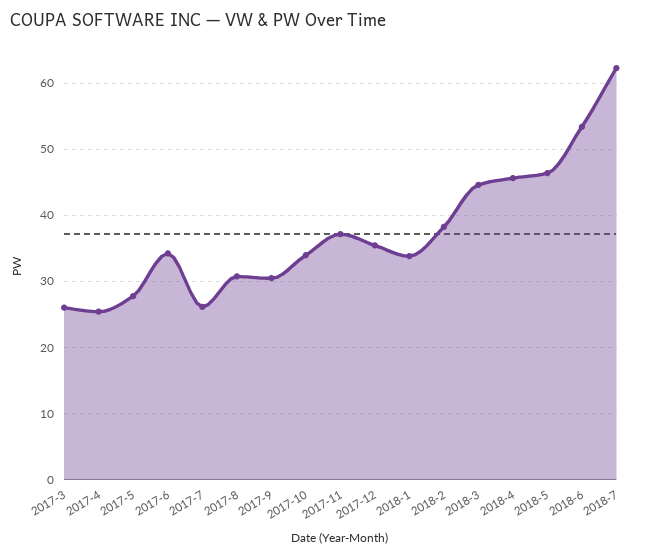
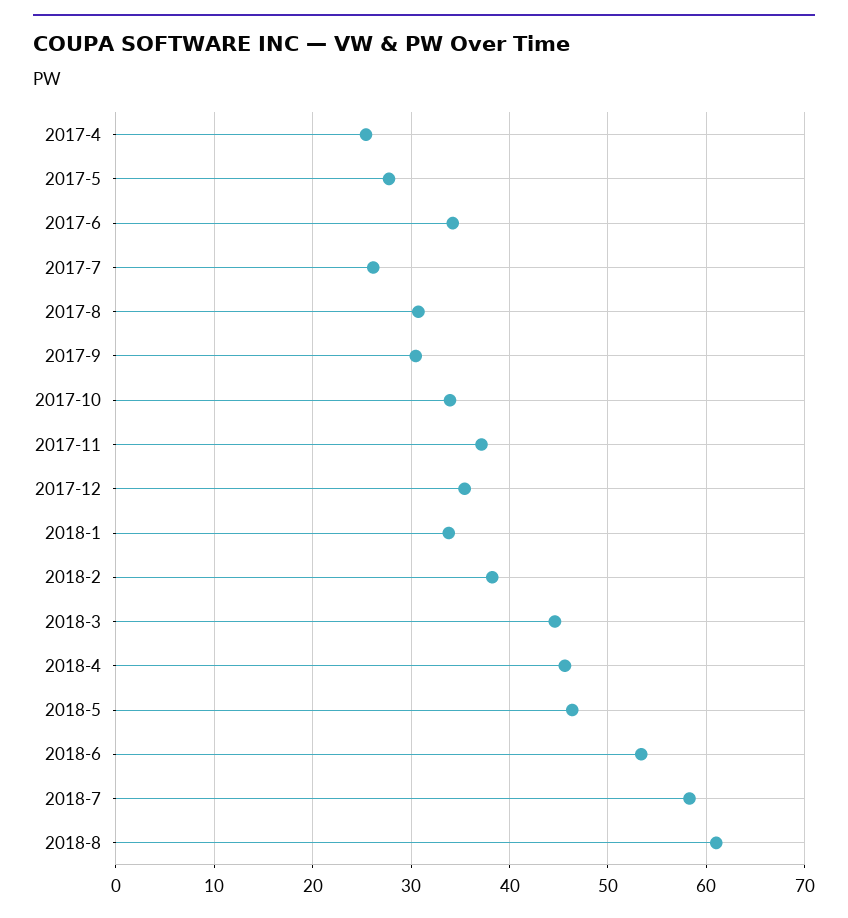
2017-3: 26 -> none
2018-7: 62 -> 58
2018-8: none -> 61

